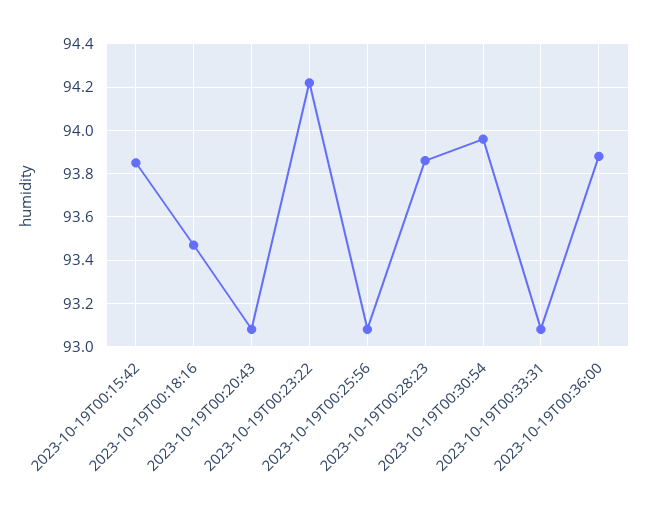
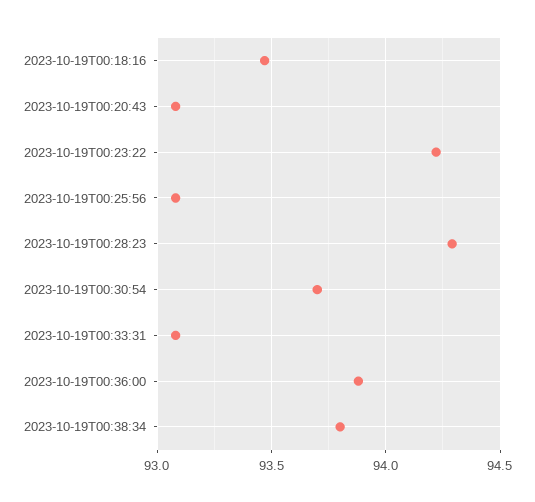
2023-10-19T00:15:42: 93.85 -> none
2023-10-19T00:28:23: 93.85 -> 94.3
2023-10-19T00:30:54: 93.95 -> 93.7
2023-10-19T00:38:34: none -> 93.8

